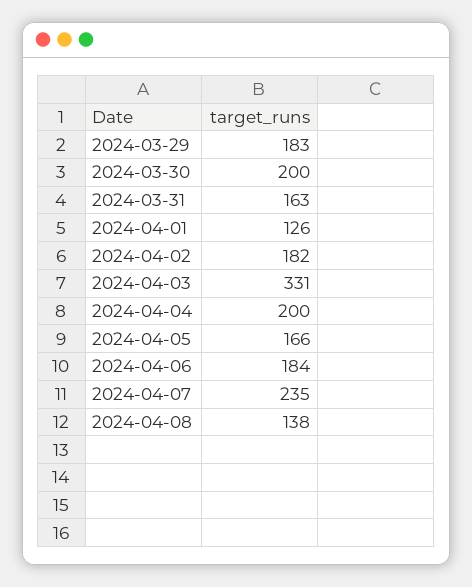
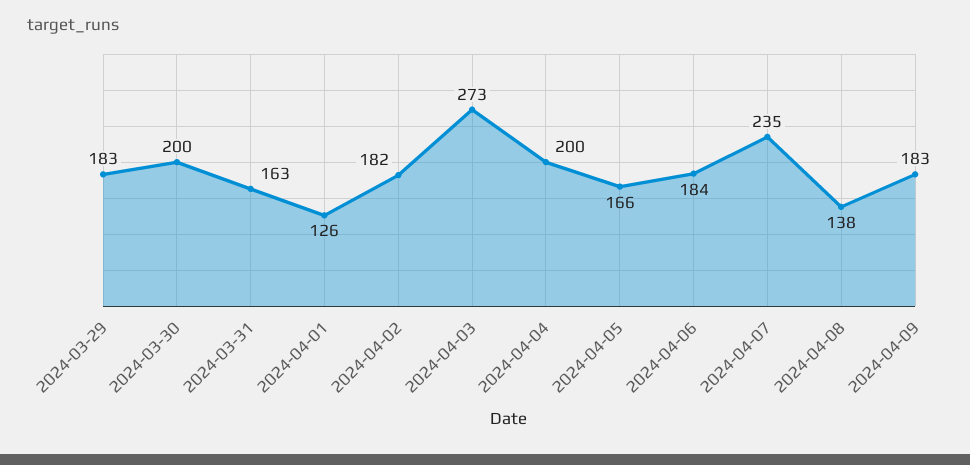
2024-04-03: 331 -> 273
2024-04-09: none -> 183

